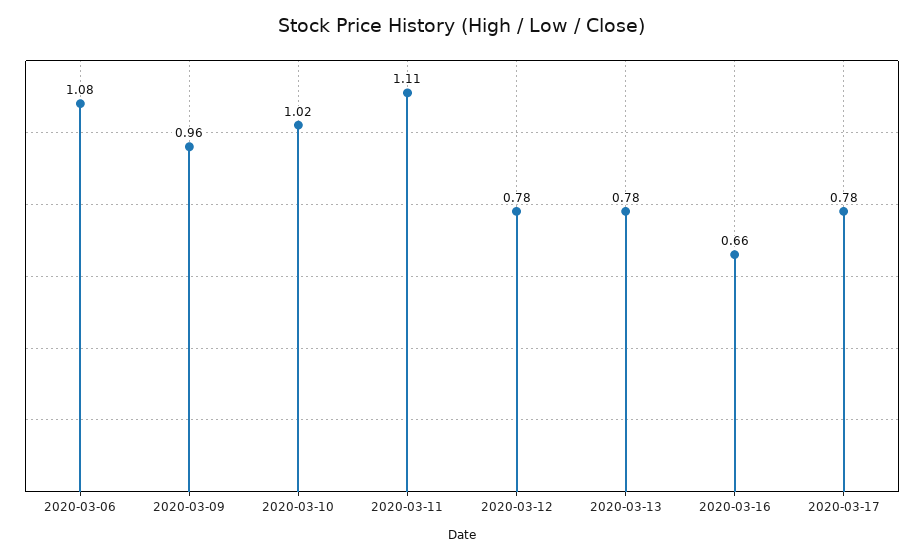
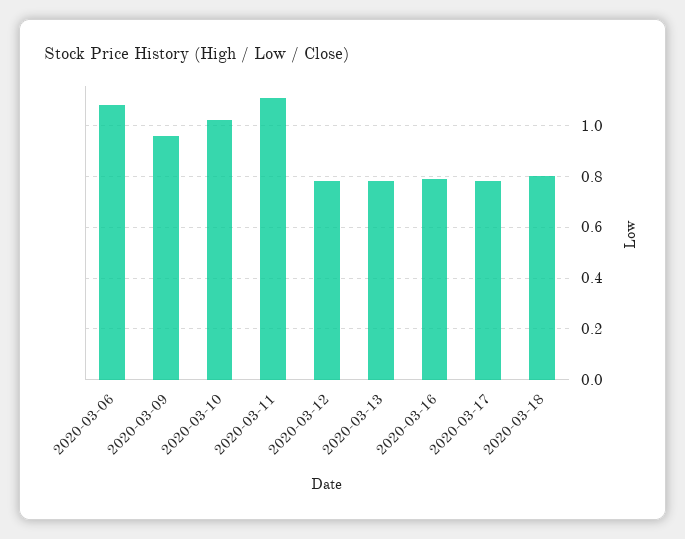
2020-03-16: 0.66 -> 0.8
2020-03-18: none -> 0.8

